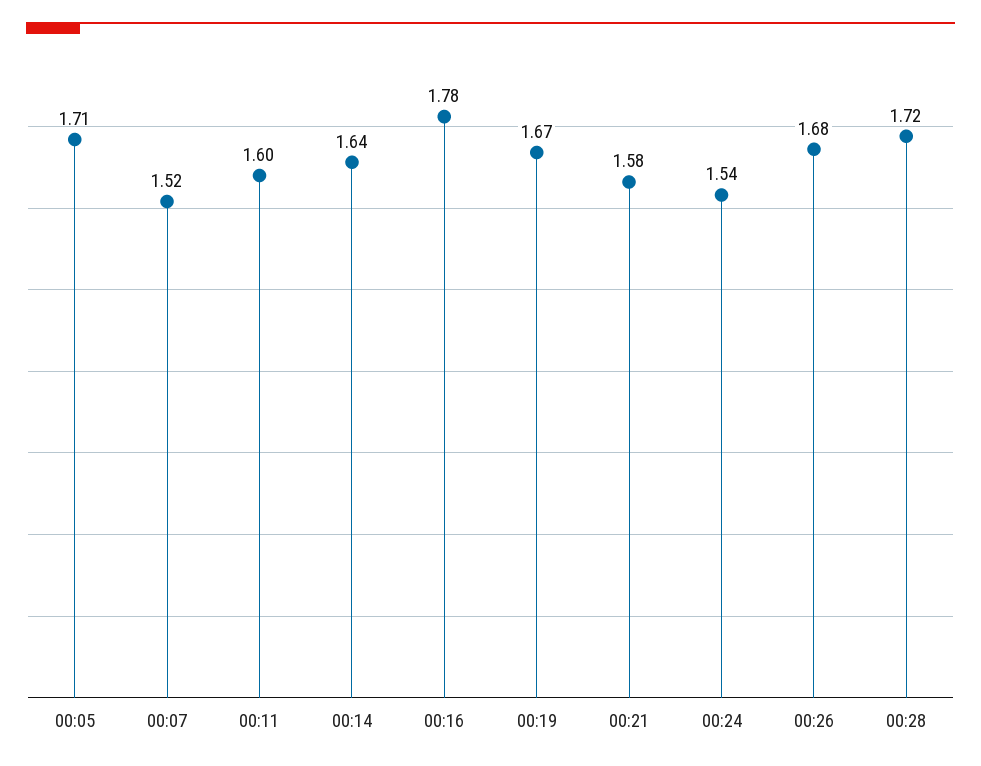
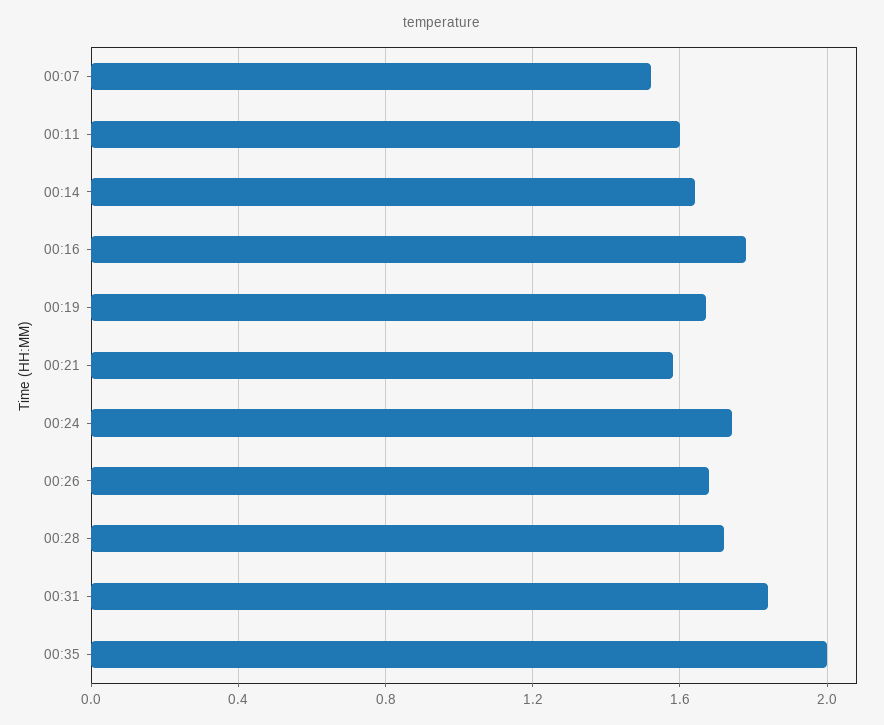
00:05: 1.71 -> none
00:24: 1.54 -> 1.75
00:31: none -> 1.85
00:35: none -> 2

